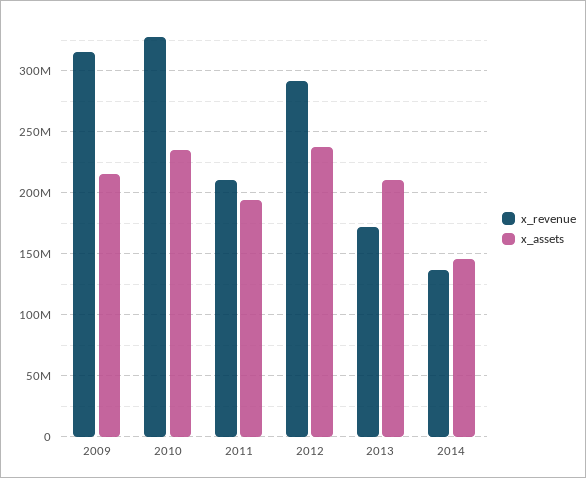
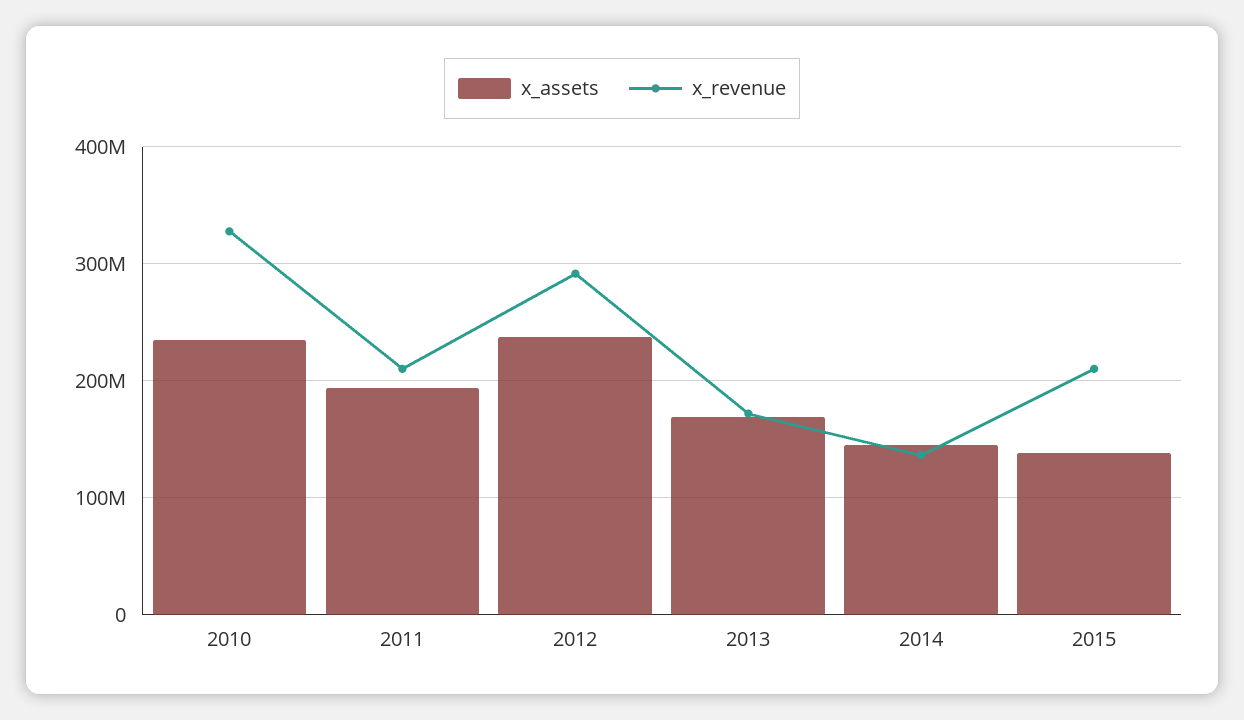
x_revenue, 2009: 315000000 -> none
x_assets, 2009: 215000000 -> none
x_assets, 2013: 210000000 -> 170000000
x_assets, 2015: none -> 140000000
x_revenue, 2015: none -> 210000000

